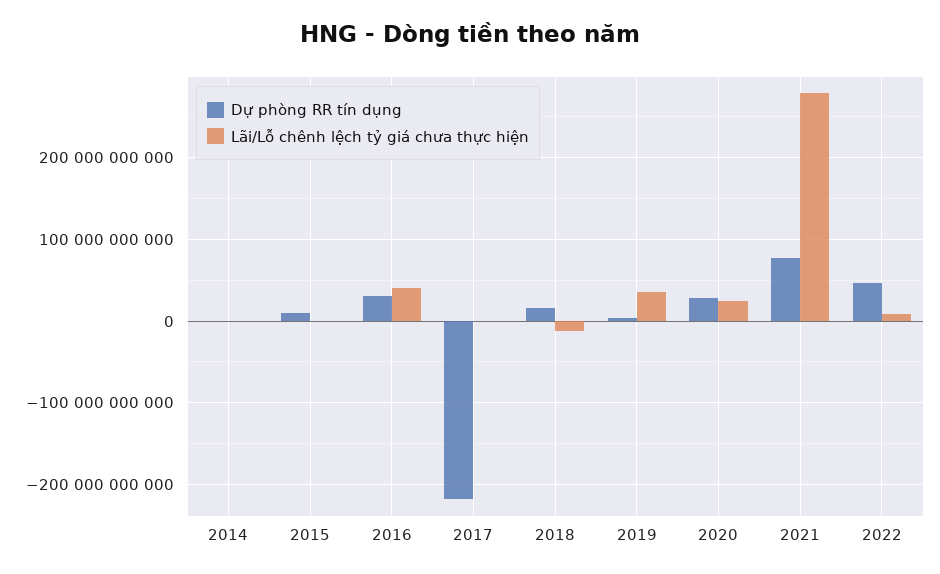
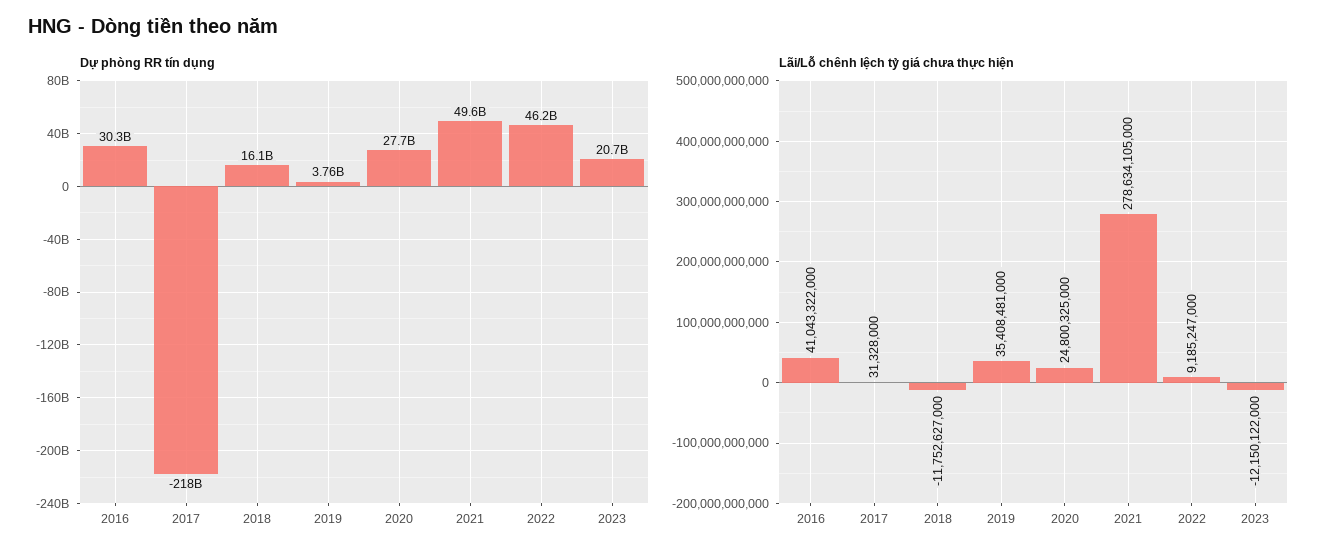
Dự phòng RR tín dụng, 2014: 0 -> none
Lãi/Lỗ chênh lệch tỷ giá chưa thực hiện, 2014: 0 -> none
Dự phòng RR tín dụng, 2015: 10000000000 -> none
Lãi/Lỗ chênh lệch tỷ giá chưa thực hiện, 2015: 0 -> none
Dự phòng RR tín dụng, 2021: 80000000000 -> 49600000000
Dự phòng RR tín dụng, 2023: none -> 20700000000
Lãi/Lỗ chênh lệch tỷ giá chưa thực hiện, 2023: none -> -12150122000

